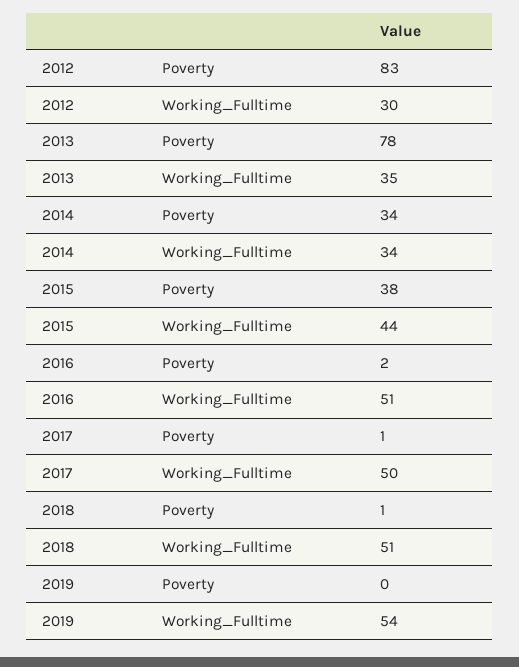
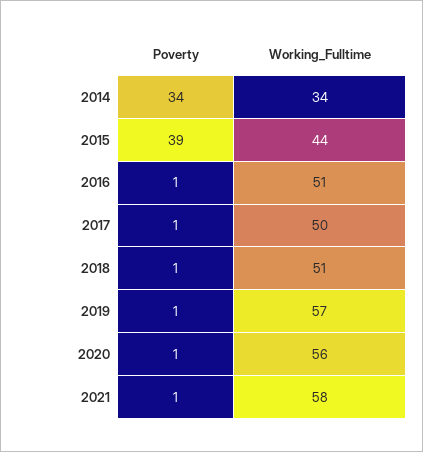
2012, Poverty: 83 -> none
2012, Working_Fulltime: 30 -> none
2013, Poverty: 78 -> none
2013, Working_Fulltime: 35 -> none
2015, Poverty: 38 -> 39
2016, Poverty: 2 -> 1
2019, Poverty: 0 -> 1
2019, Working_Fulltime: 54 -> 57
2020, Poverty: none -> 1
2020, Working_Fulltime: none -> 56
2021, Poverty: none -> 1
2021, Working_Fulltime: none -> 58

